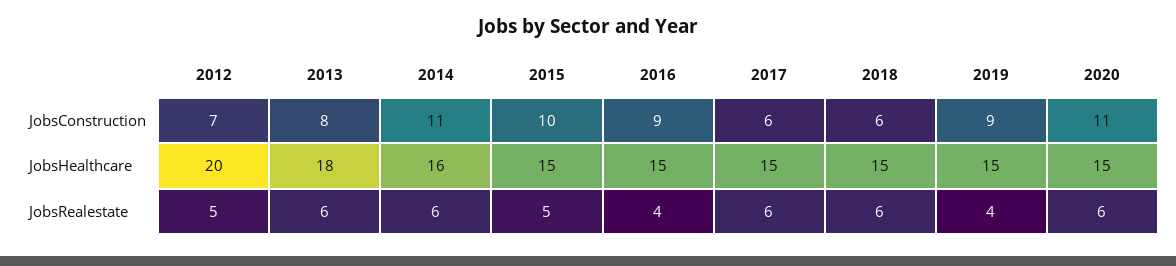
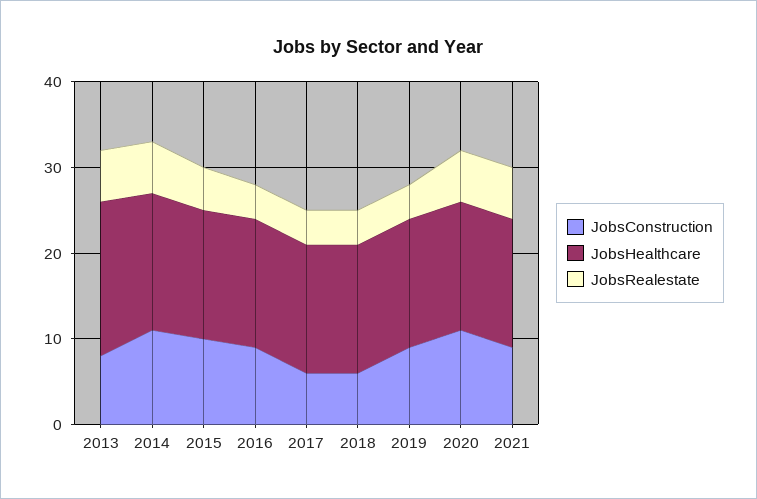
JobsConstruction, 2012: 7 -> none
JobsHealthcare, 2012: 20 -> none
JobsRealestate, 2012: 5 -> none
JobsRealestate, 2017: 6 -> 4
JobsRealestate, 2018: 6 -> 4
JobsConstruction, 2021: none -> 9
JobsHealthcare, 2021: none -> 15
JobsRealestate, 2021: none -> 6

